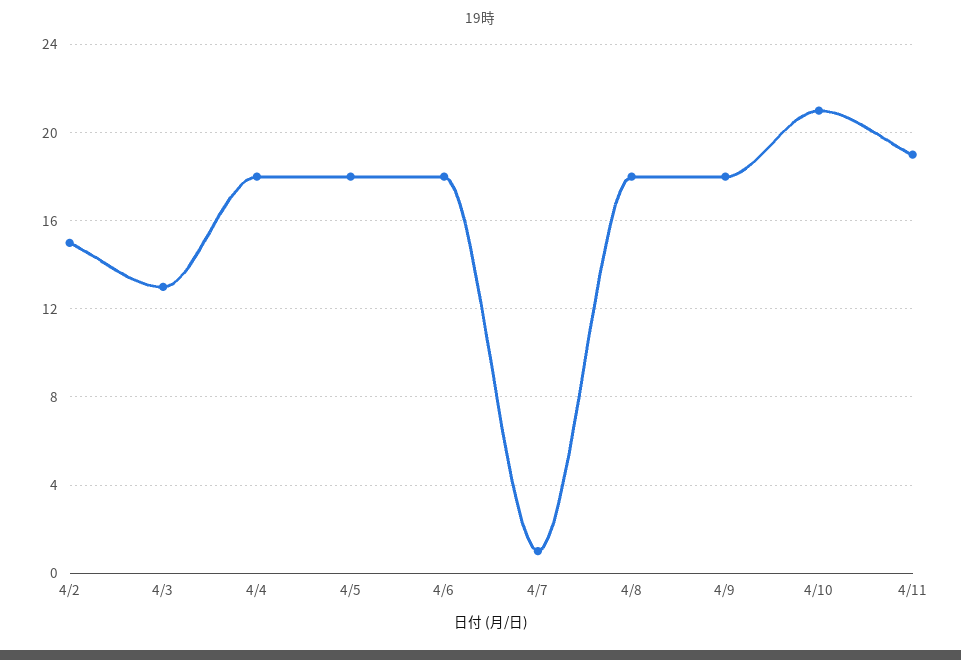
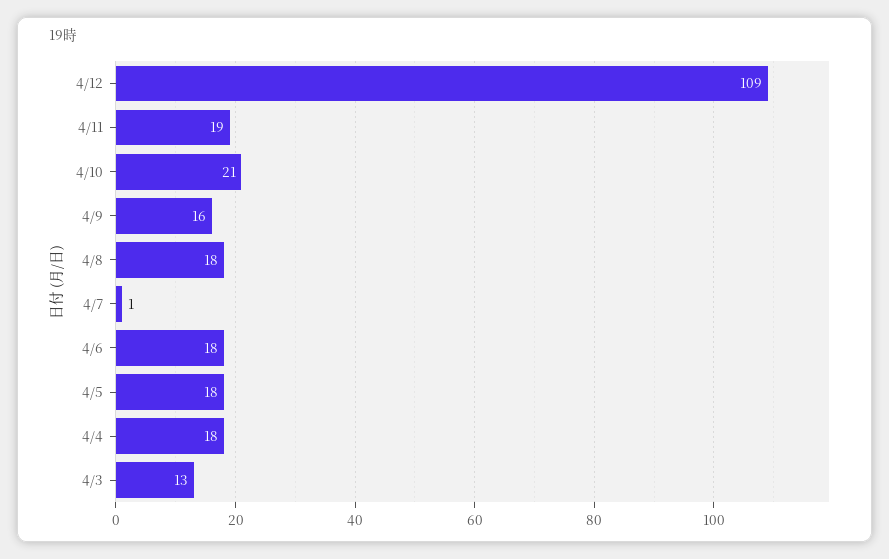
4/2: 15 -> none
4/9: 18 -> 16
4/12: none -> 109

